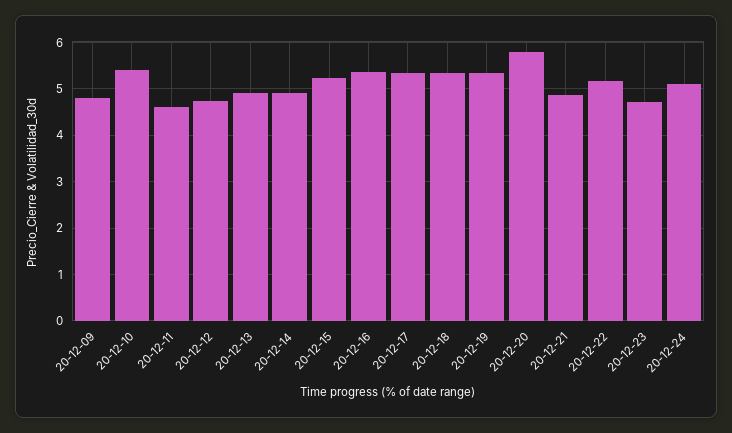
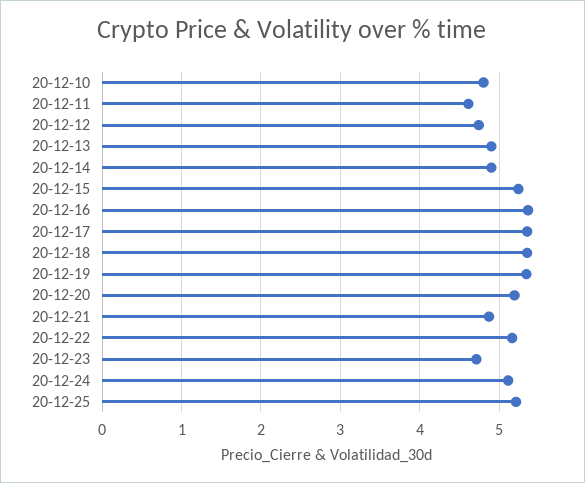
20-12-09: 4.8 -> none
20-12-10: 5.4 -> 4.8
20-12-20: 5.8 -> 5.2
20-12-25: none -> 5.2

